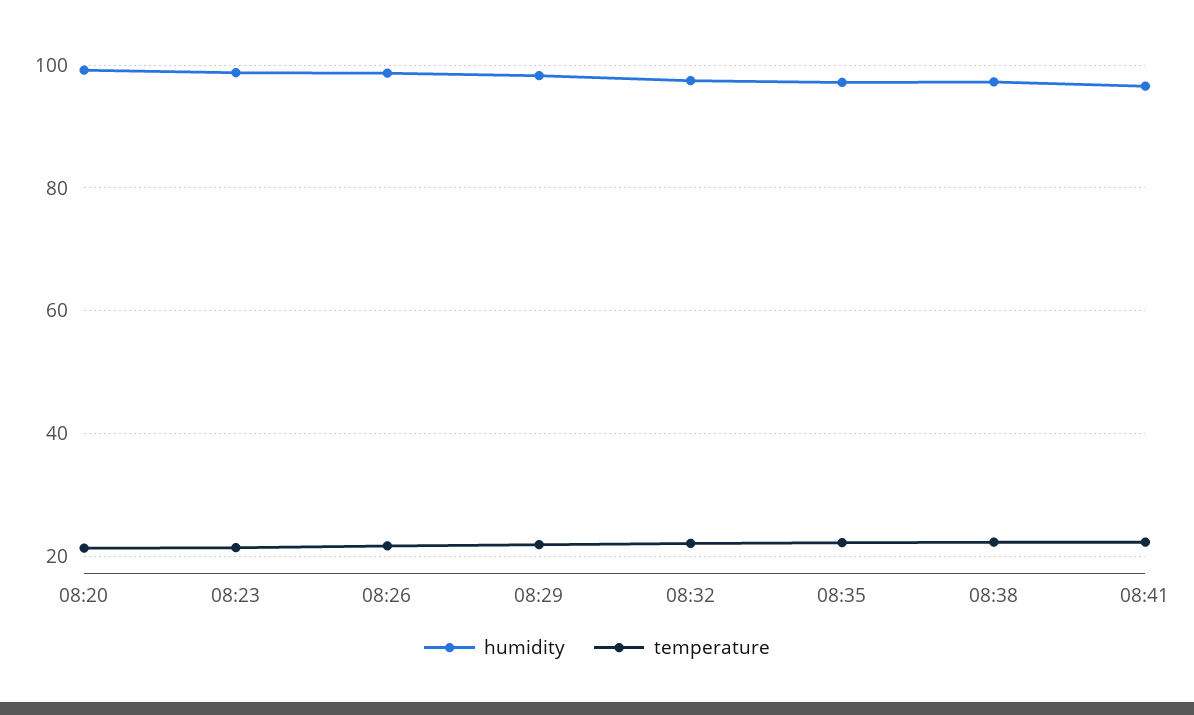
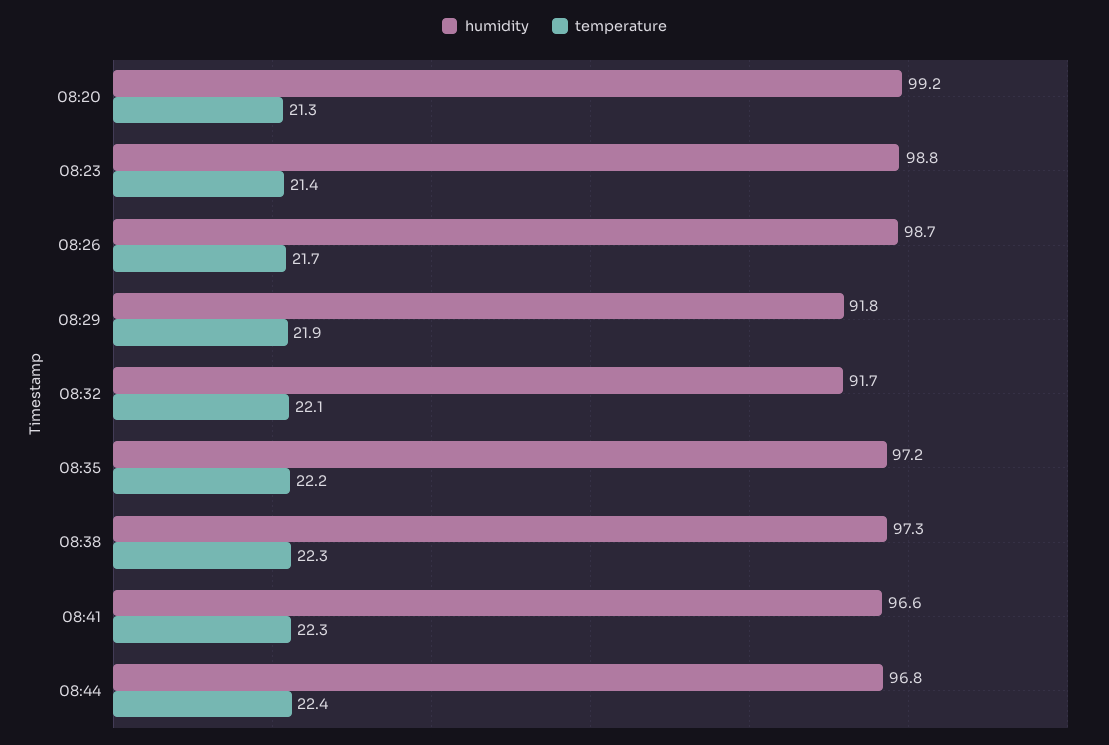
humidity, 08:29: 98 -> 91.8
humidity, 08:32: 98 -> 91.7
humidity, 08:44: none -> 96.8
temperature, 08:44: none -> 22.4

